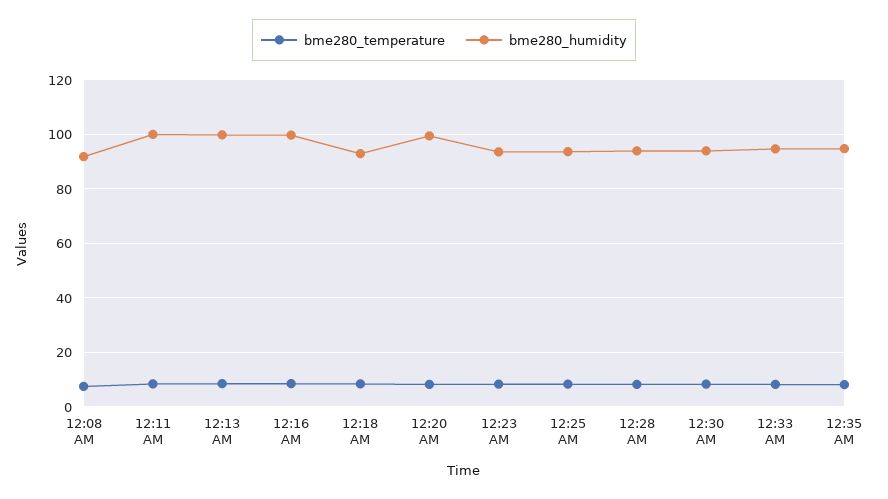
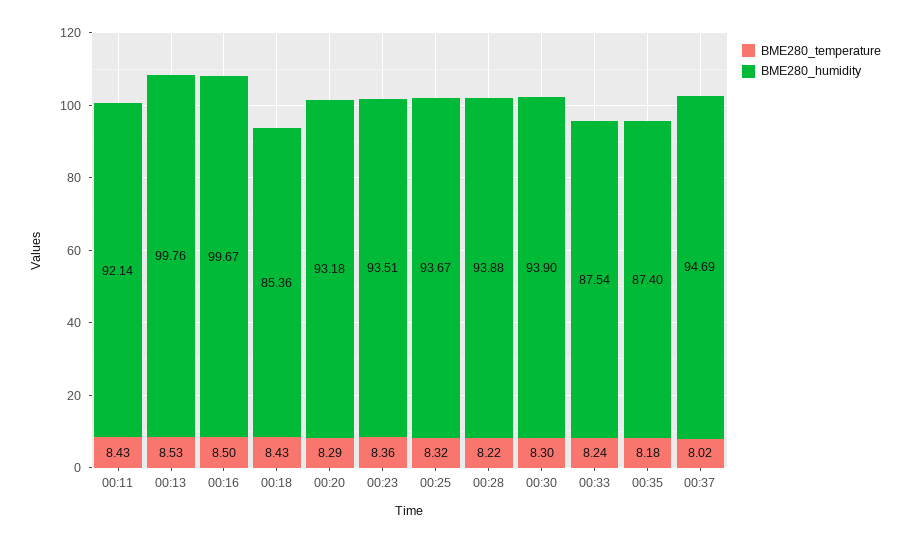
bme280_temperature, 12:08 AM: 7.5 -> none
bme280_humidity, 12:08 AM: 92.5 -> none
bme280_humidity, 12:11 AM: 100 -> 92.14
bme280_humidity, 12:18 AM: 92.5 -> 85.36
bme280_humidity, 12:20 AM: 100 -> 93.18
bme280_humidity, 12:33 AM: 95 -> 87.54
bme280_humidity, 12:35 AM: 95 -> 87.4
bme280_temperature, 00:37: none -> 8.02
bme280_humidity, 00:37: none -> 94.69

